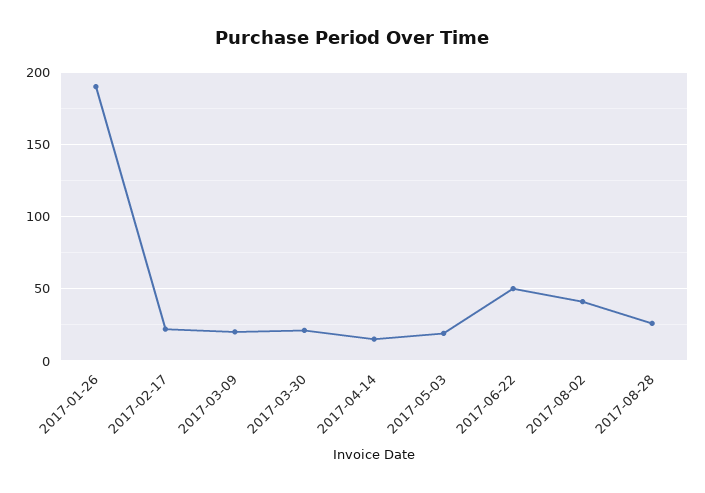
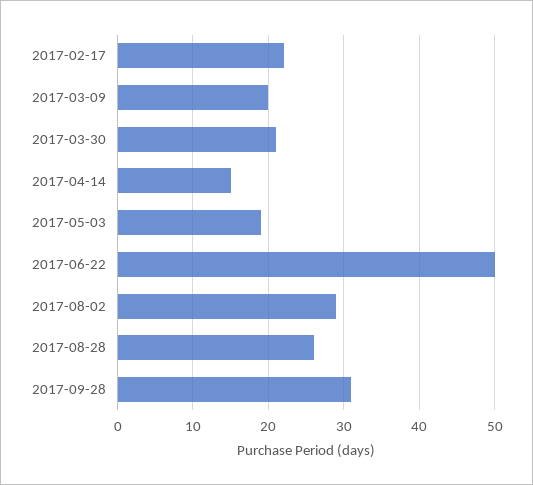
2017-01-26: 190 -> none
2017-08-02: 40 -> 29
2017-09-28: none -> 31

